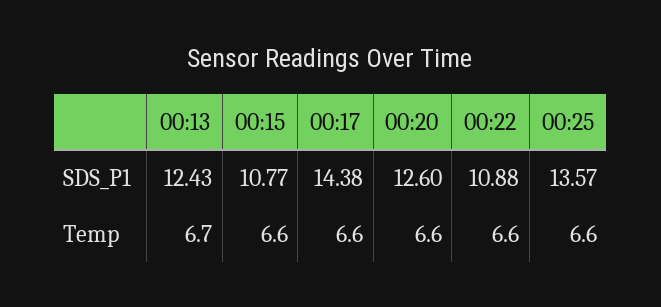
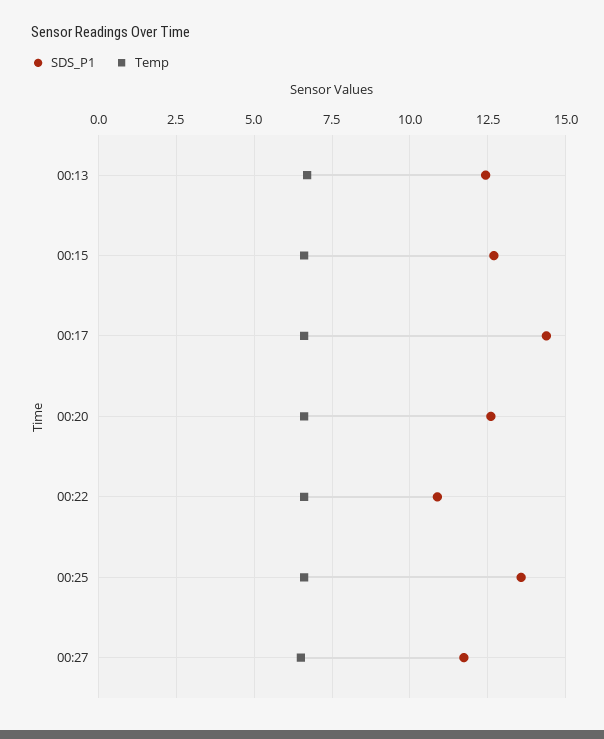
SDS_P1, 00:15: 10.77 -> 12.75
SDS_P1, 00:27: none -> 11.75
Temp, 00:27: none -> 6.5

